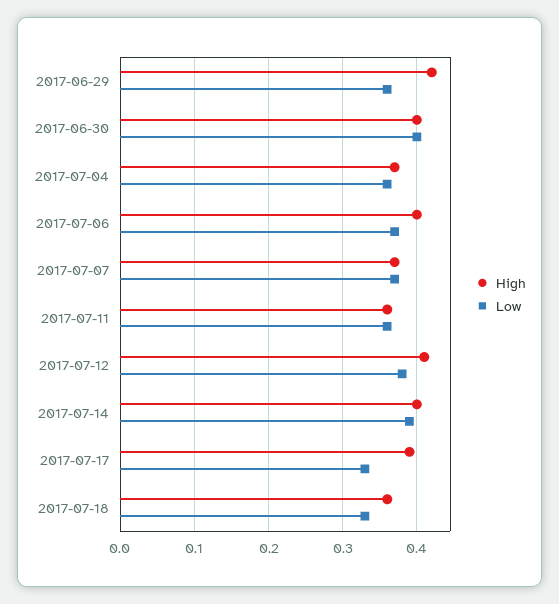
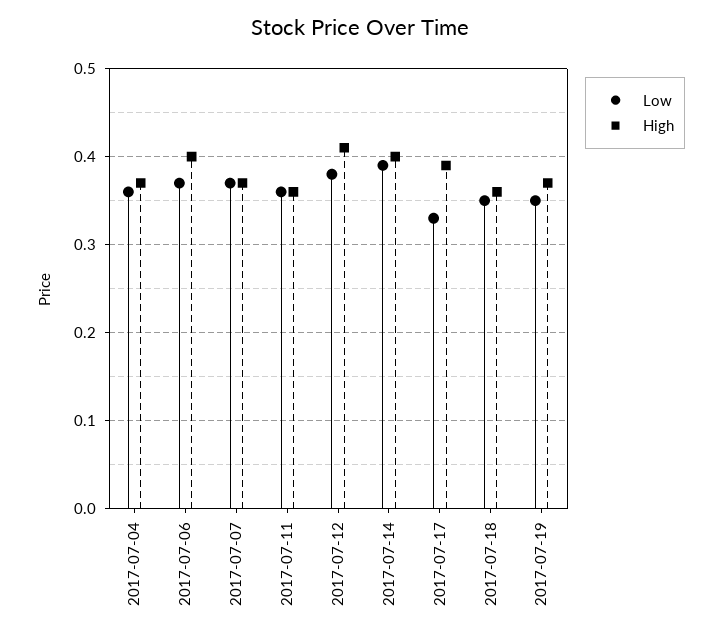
High, 2017-06-29: 0.42 -> none
Low, 2017-06-29: 0.36 -> none
High, 2017-06-30: 0.4 -> none
Low, 2017-06-30: 0.4 -> none
Low, 2017-07-18: 0.33 -> 0.35
Low, 2017-07-19: none -> 0.35
High, 2017-07-19: none -> 0.37

